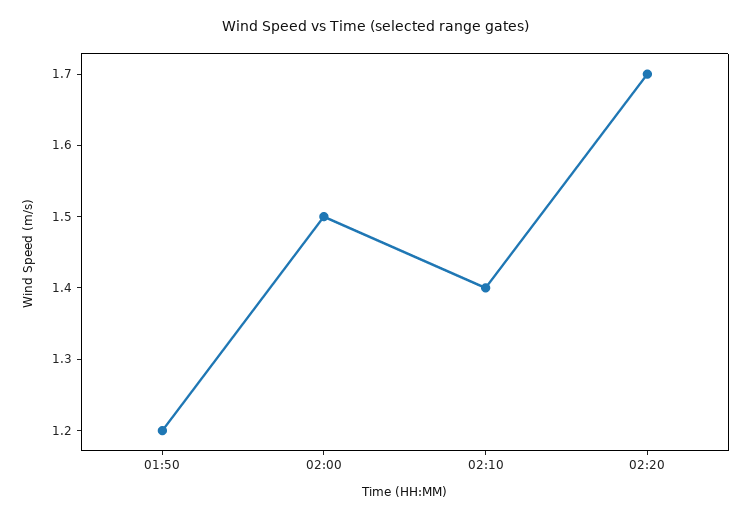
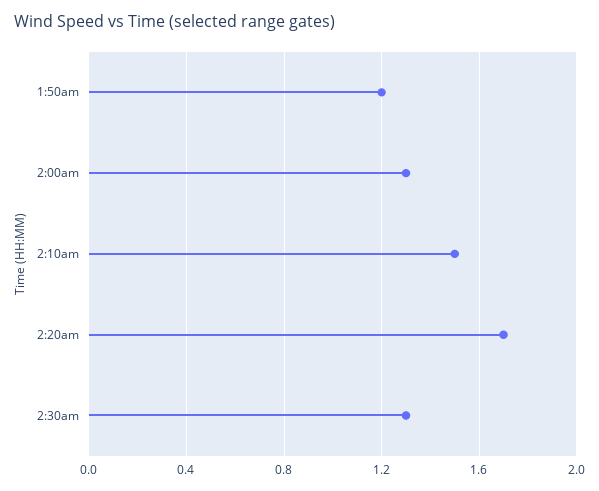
02:00: 1.5 -> 1.3
02:10: 1.4 -> 1.5
2:30am: none -> 1.3

